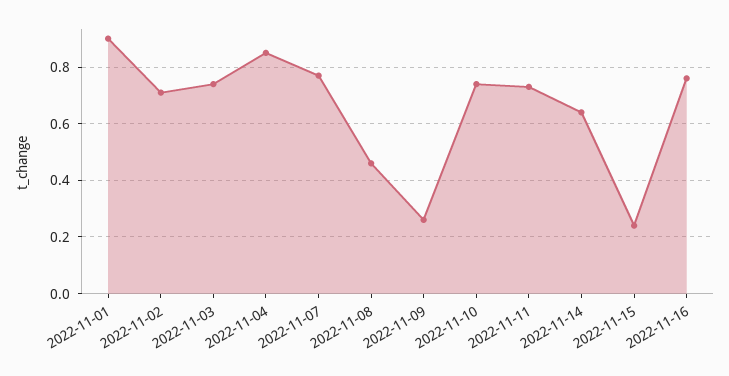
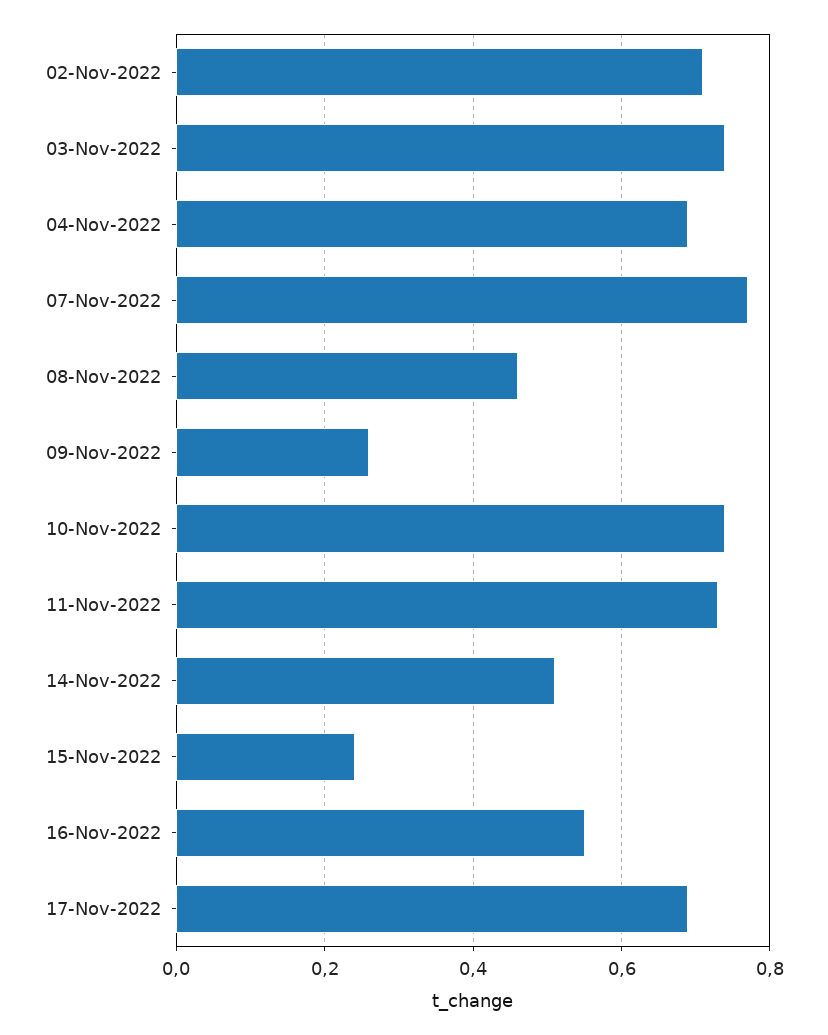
2022-11-01: 0.9 -> none
2022-11-04: 0.85 -> 0.7
2022-11-14: 0.65 -> 0.5
2022-11-16: 0.75 -> 0.55
17-Nov-2022: none -> 0.7

